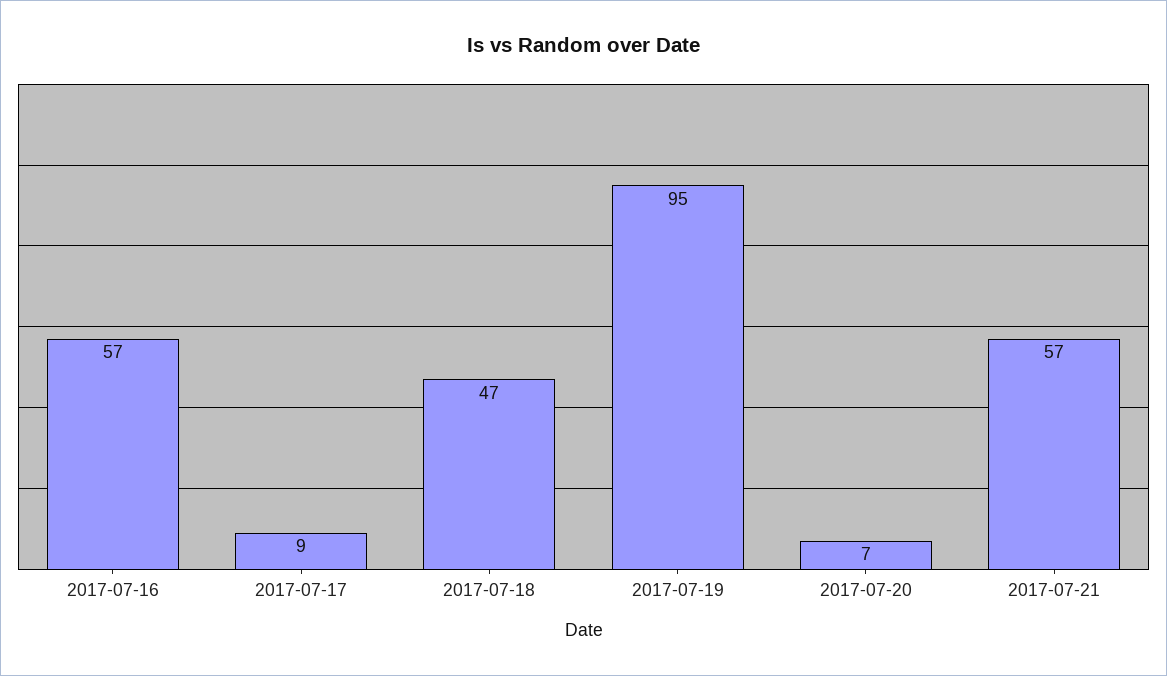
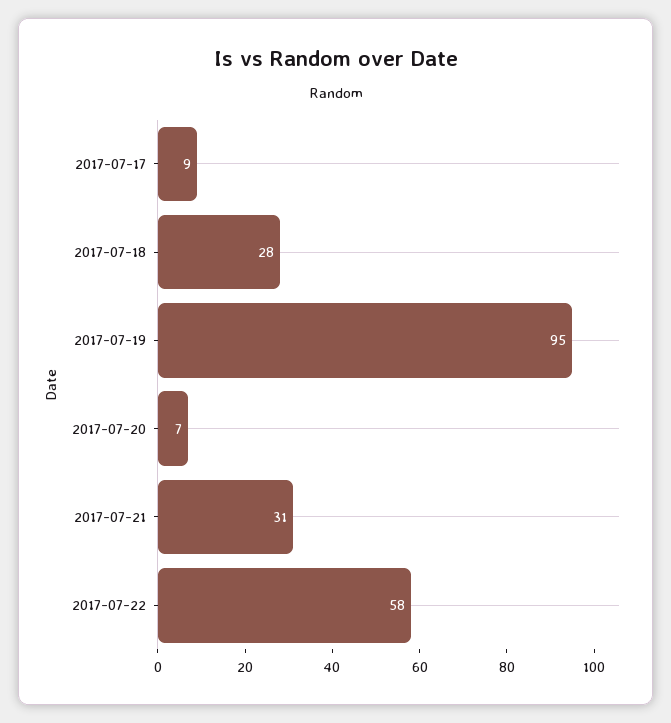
2017-07-16: 57 -> none
2017-07-18: 47 -> 28
2017-07-21: 57 -> 31
2017-07-22: none -> 58

